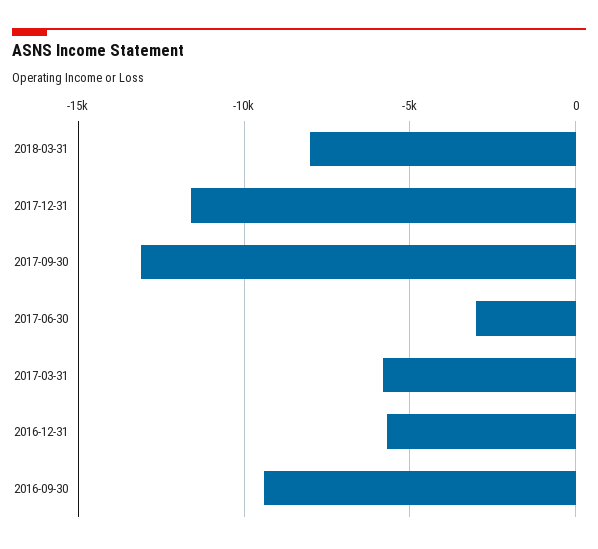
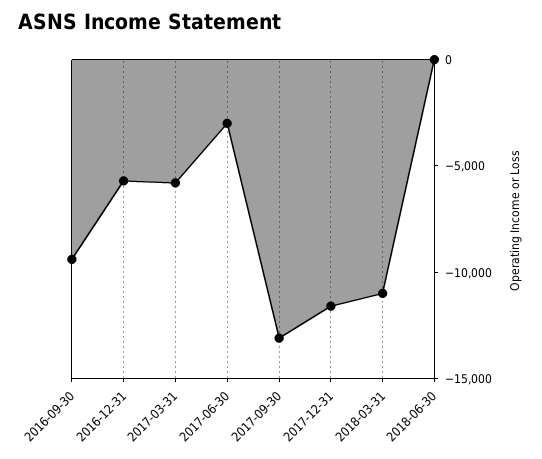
2018-03-31: -8000 -> -11000
2018-06-30: none -> 0

